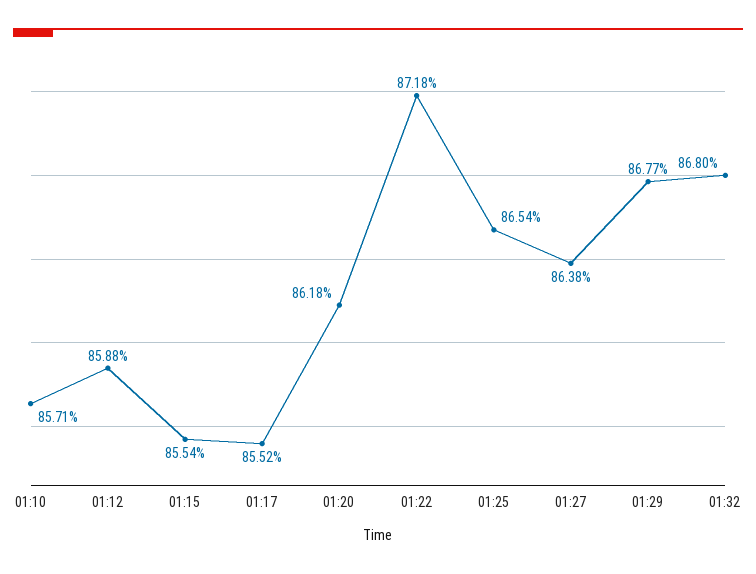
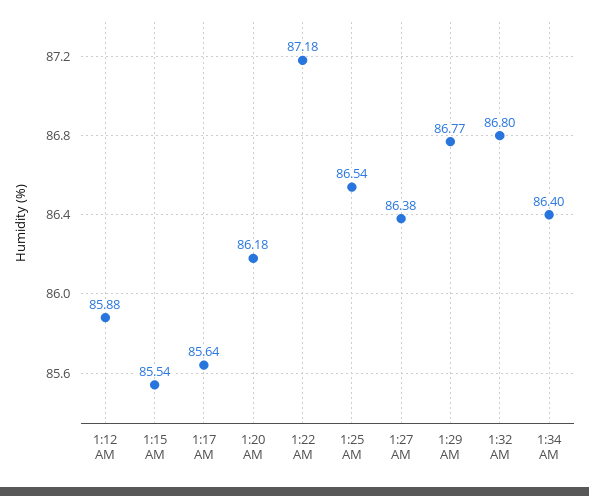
01:10: 85.71 -> none
01:17: 85.52 -> 85.64
1:34 AM: none -> 86.4

